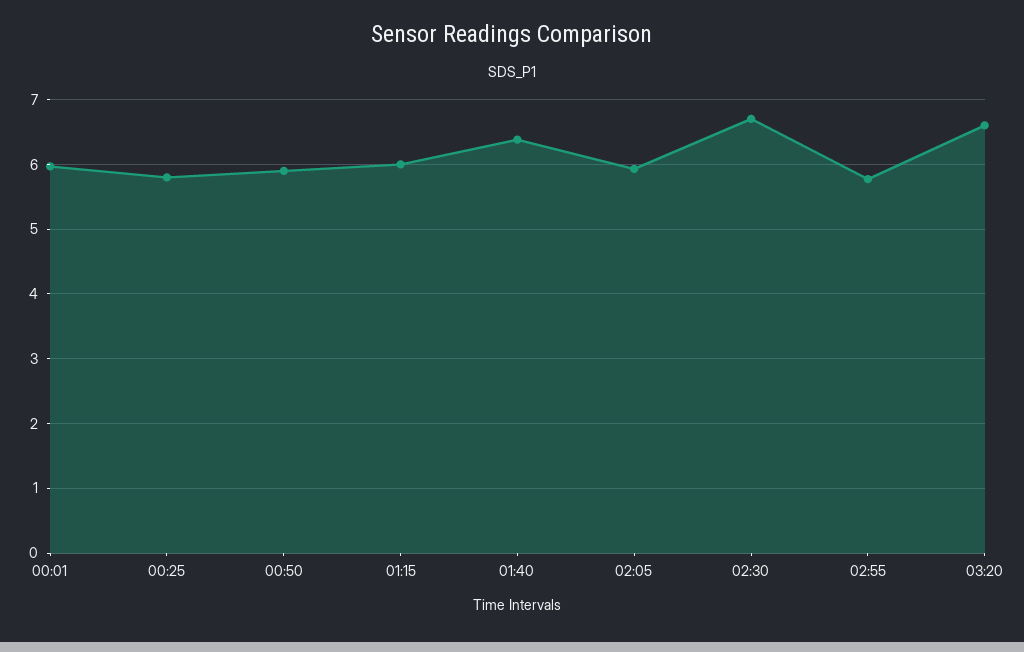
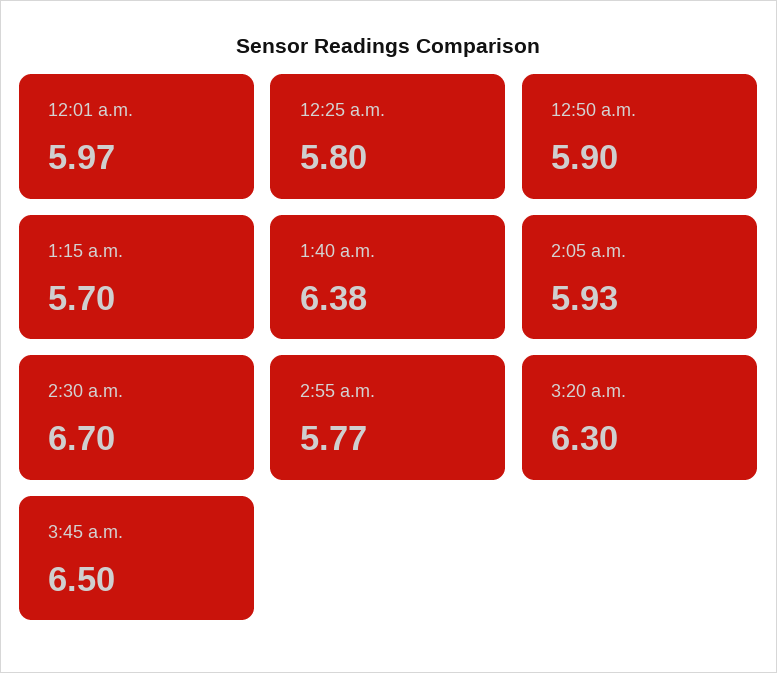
01:15: 6 -> 5.7
03:20: 6.6 -> 6.3
3:45 a.m.: none -> 6.5

